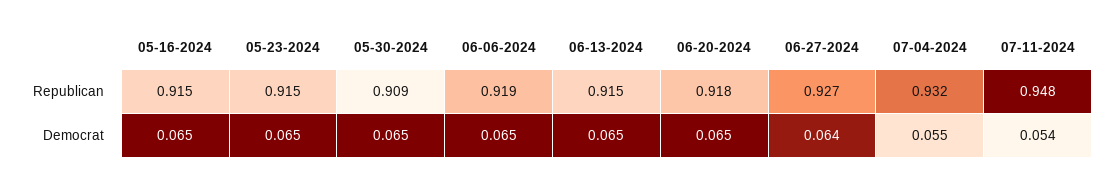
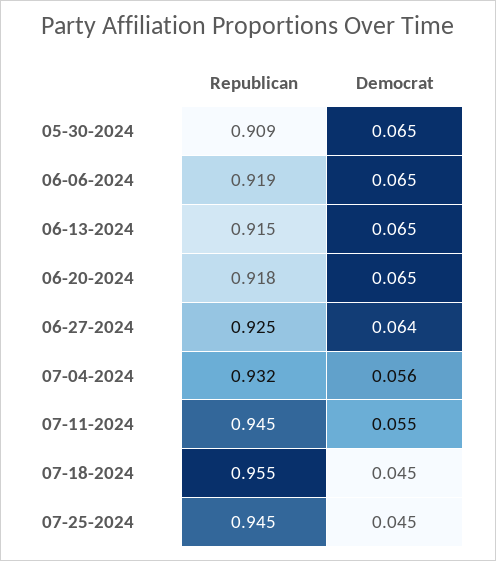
05-16-2024, Republican: 0.915 -> none
05-23-2024, Republican: 0.915 -> none
06-27-2024, Republican: 0.927 -> 0.925
07-11-2024, Republican: 0.948 -> 0.945
05-16-2024, Democrat: 0.065 -> none
05-23-2024, Democrat: 0.065 -> none
07-04-2024, Democrat: 0.055 -> 0.056
07-11-2024, Democrat: 0.054 -> 0.055
07-18-2024, Republican: none -> 0.955
07-18-2024, Democrat: none -> 0.045
07-25-2024, Republican: none -> 0.945
07-25-2024, Democrat: none -> 0.045

